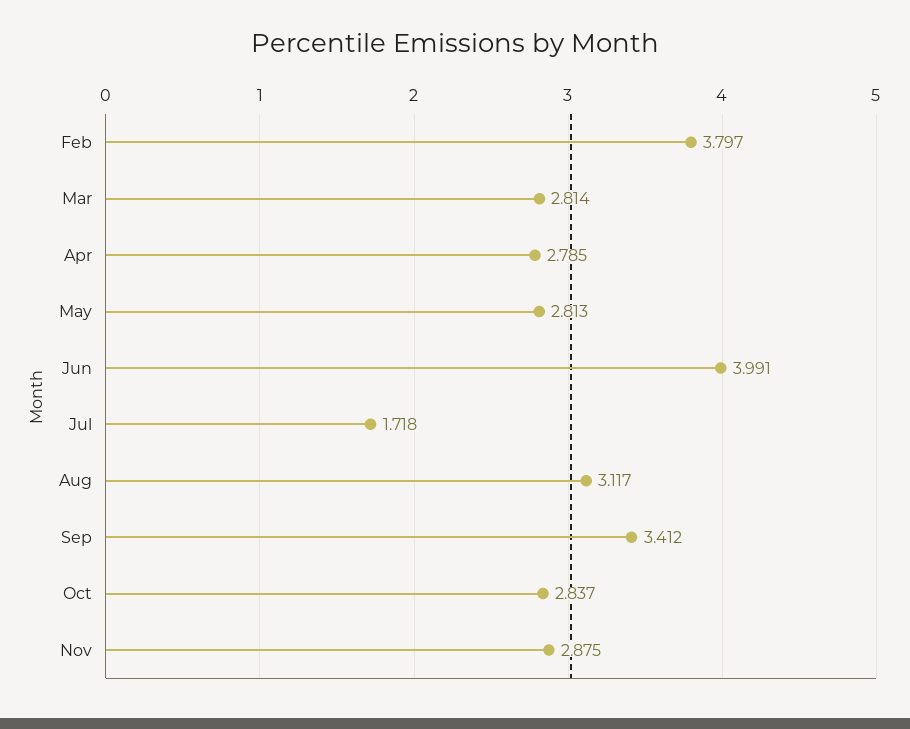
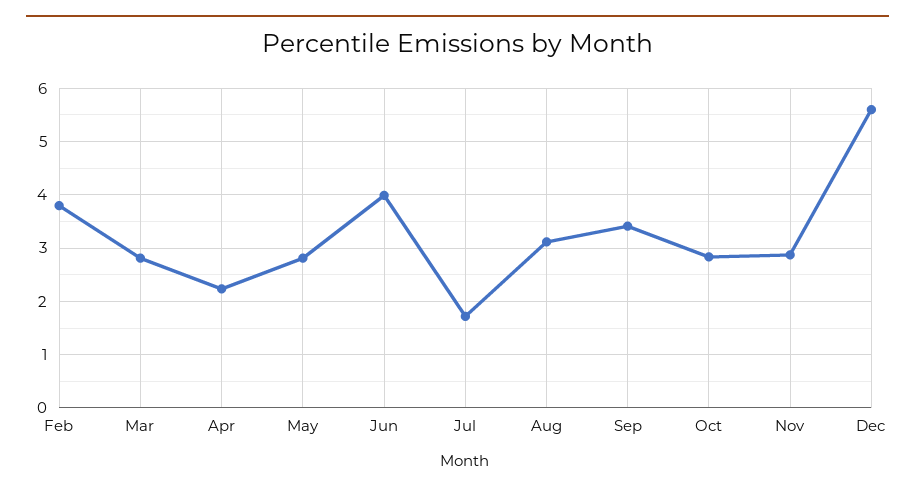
Apr: 2.785 -> 2.2
Dec: none -> 5.6

